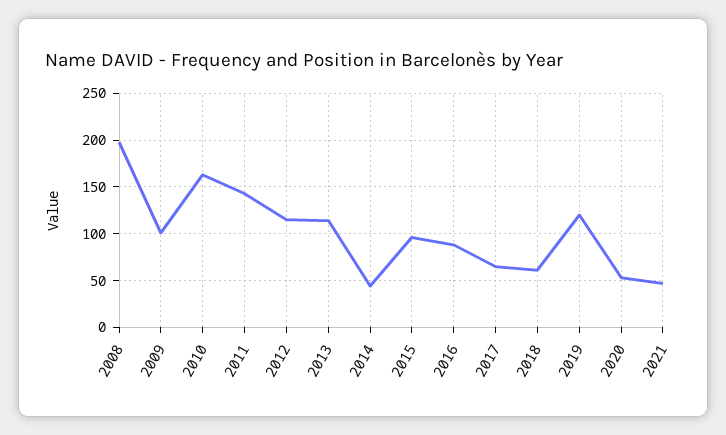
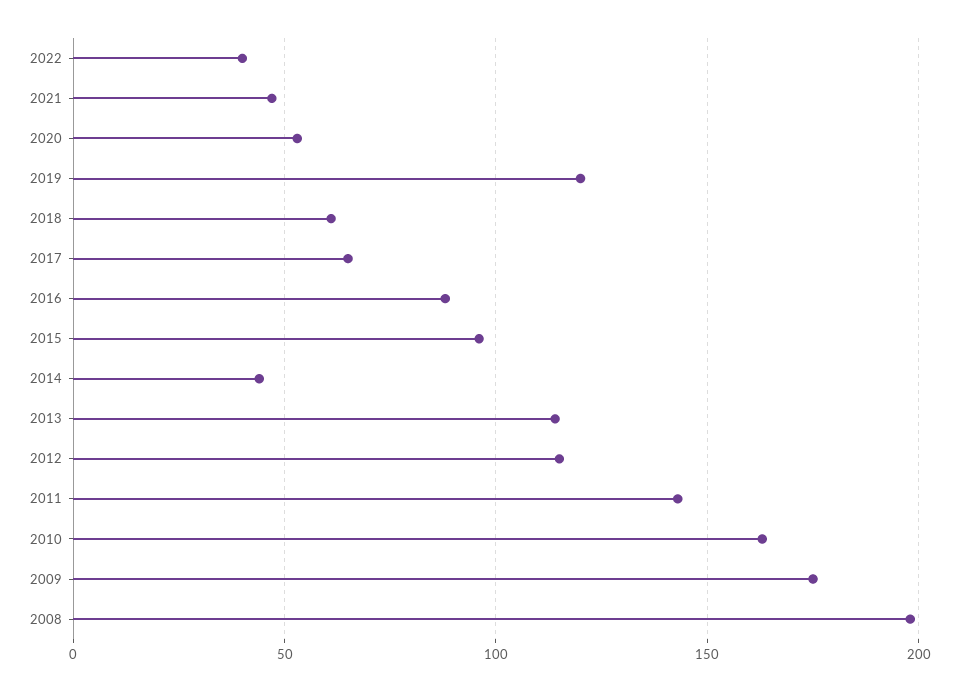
2009: 100 -> 175
2022: none -> 40

